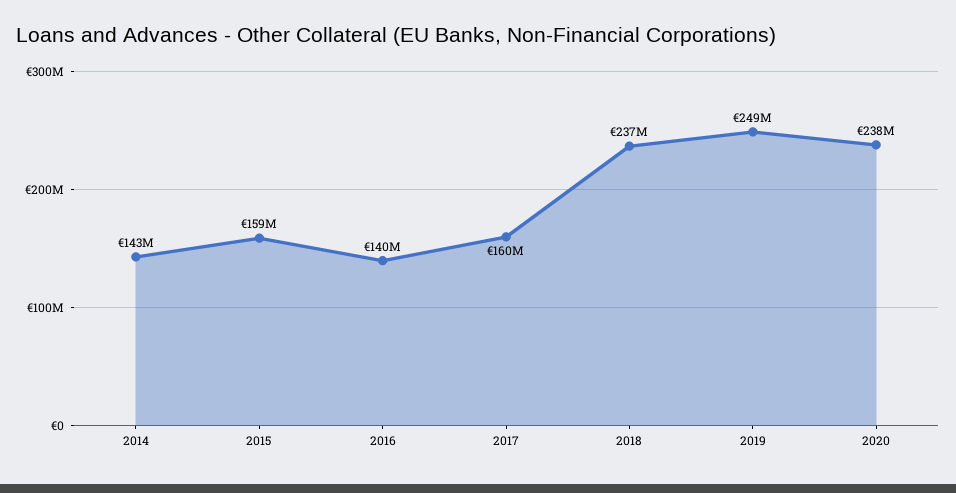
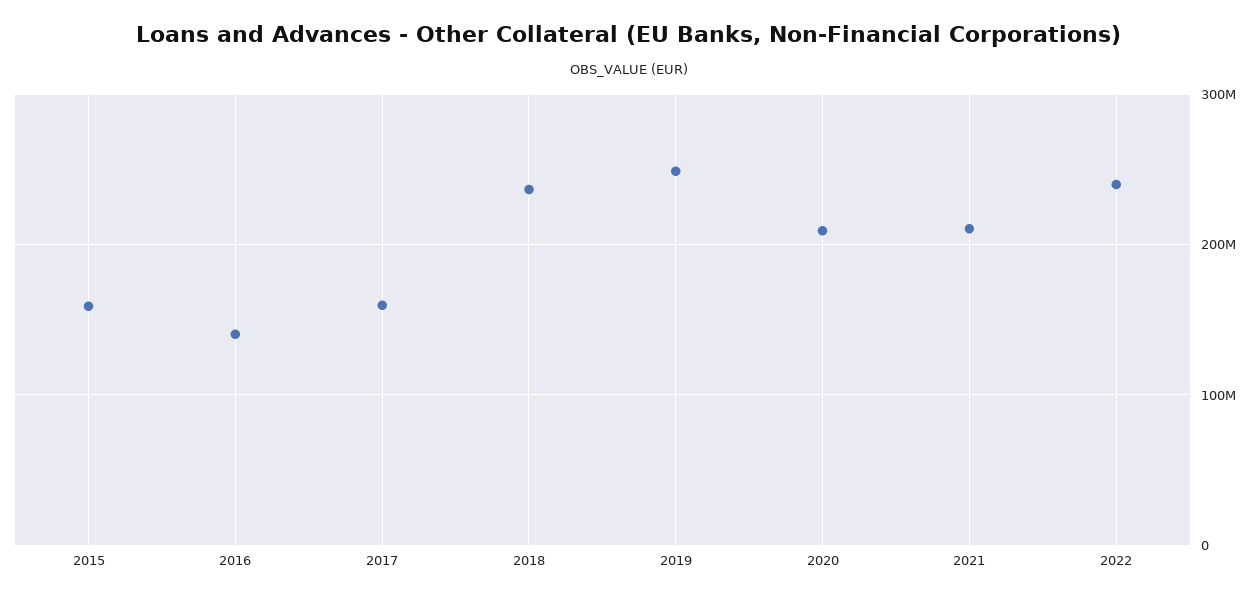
2014: 143000000 -> none
2020: 238000000 -> 210000000
2021: none -> 210000000
2022: none -> 240000000

